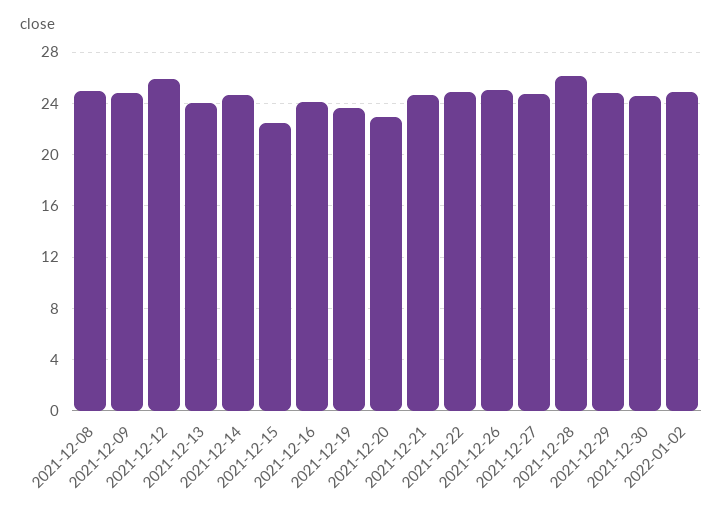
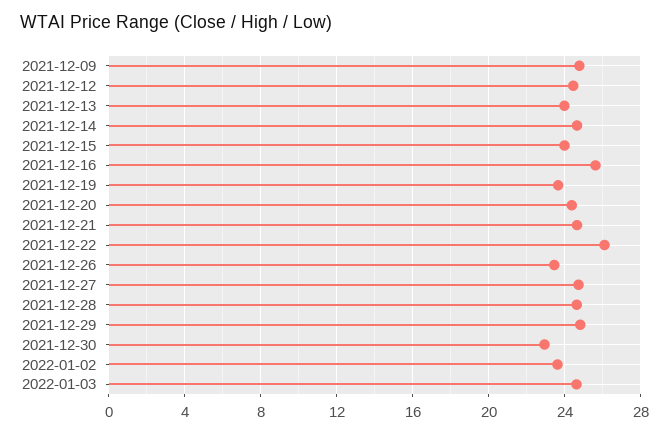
2021-12-08: 25 -> none
2021-12-12: 26 -> 24.5
2021-12-15: 22.5 -> 24
2021-12-16: 24 -> 25.5
2021-12-20: 23 -> 24.5
2021-12-22: 25 -> 26
2021-12-26: 25 -> 23.5
2021-12-28: 26 -> 24.5
2021-12-30: 24.5 -> 23
2022-01-02: 25 -> 23.5
2022-01-03: none -> 24.5

